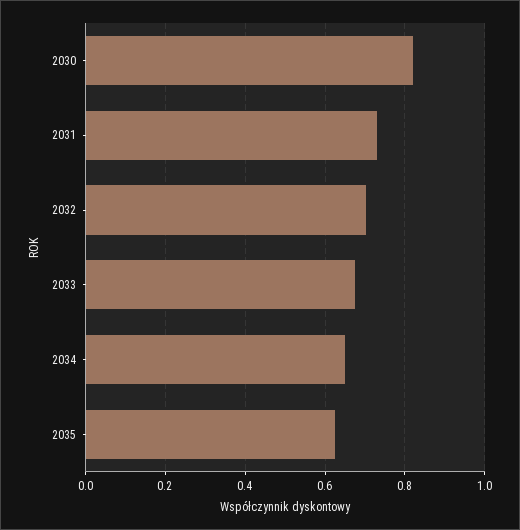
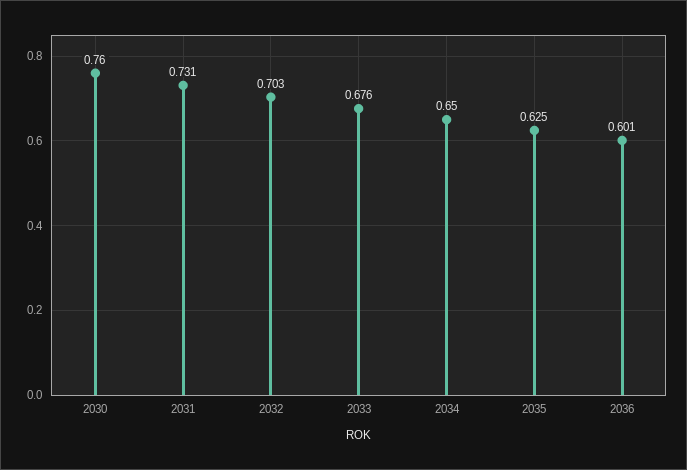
2030: 0.82 -> 0.76
2036: none -> 0.601

